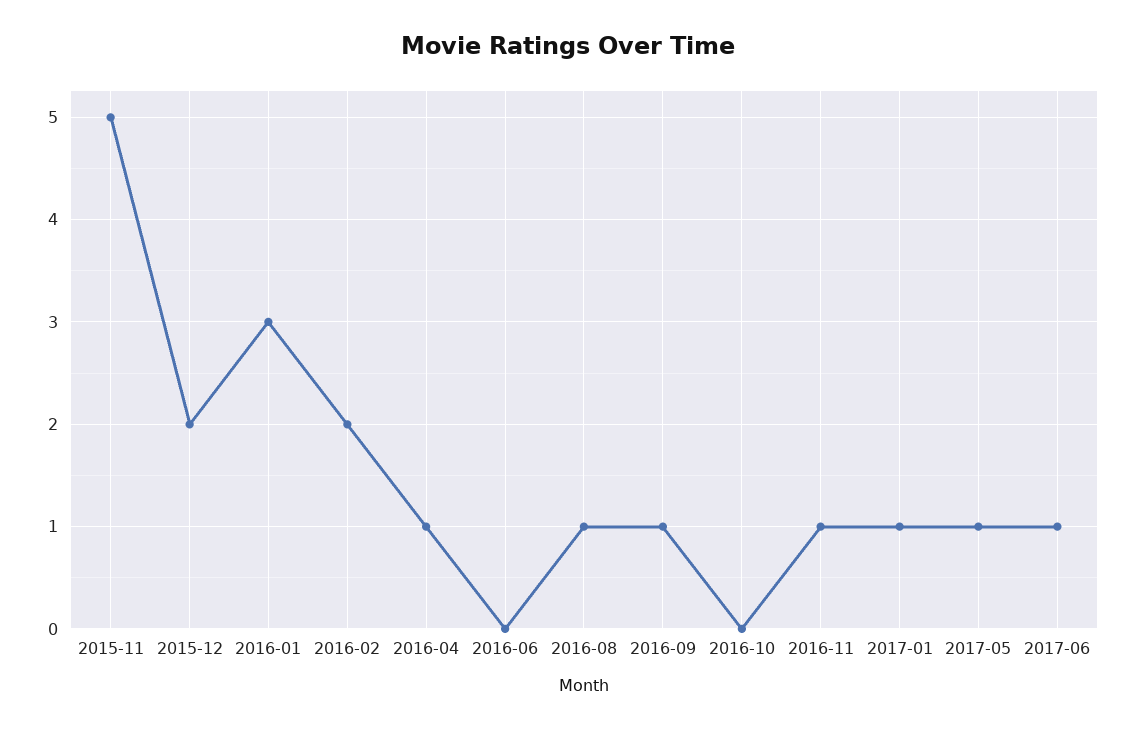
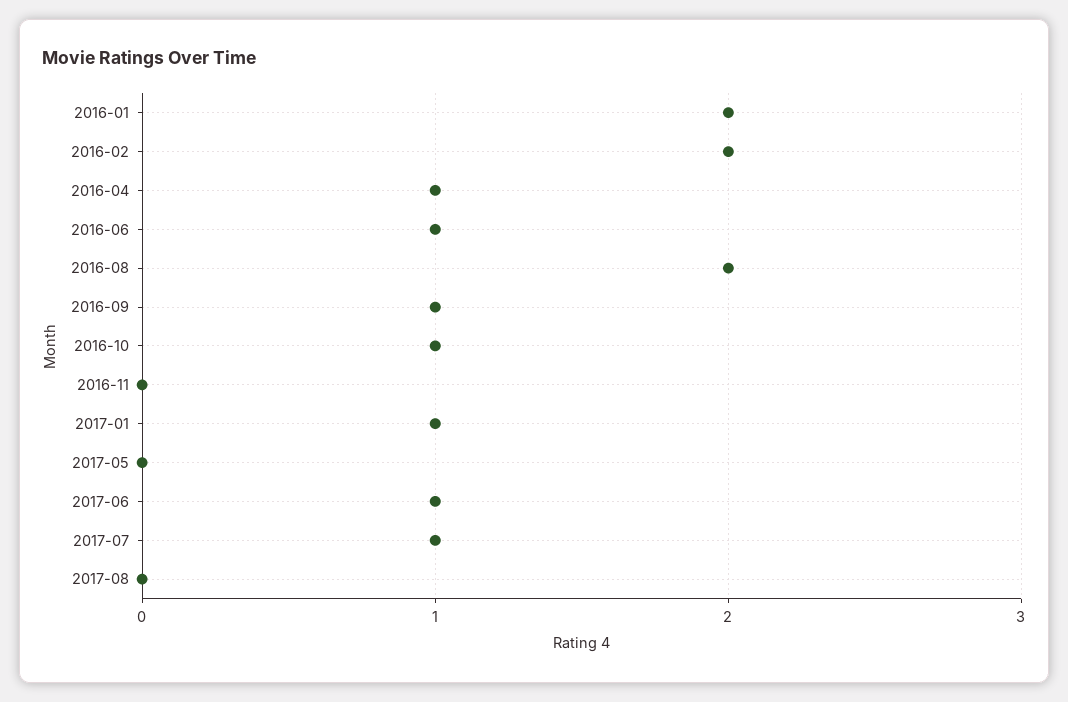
2015-11: 5 -> none
2015-12: 2 -> none
2016-01: 3 -> 2
2016-06: 0 -> 1
2016-08: 1 -> 2
2016-10: 0 -> 1
2016-11: 1 -> 0
2017-05: 1 -> 0
2017-07: none -> 1
2017-08: none -> 0

